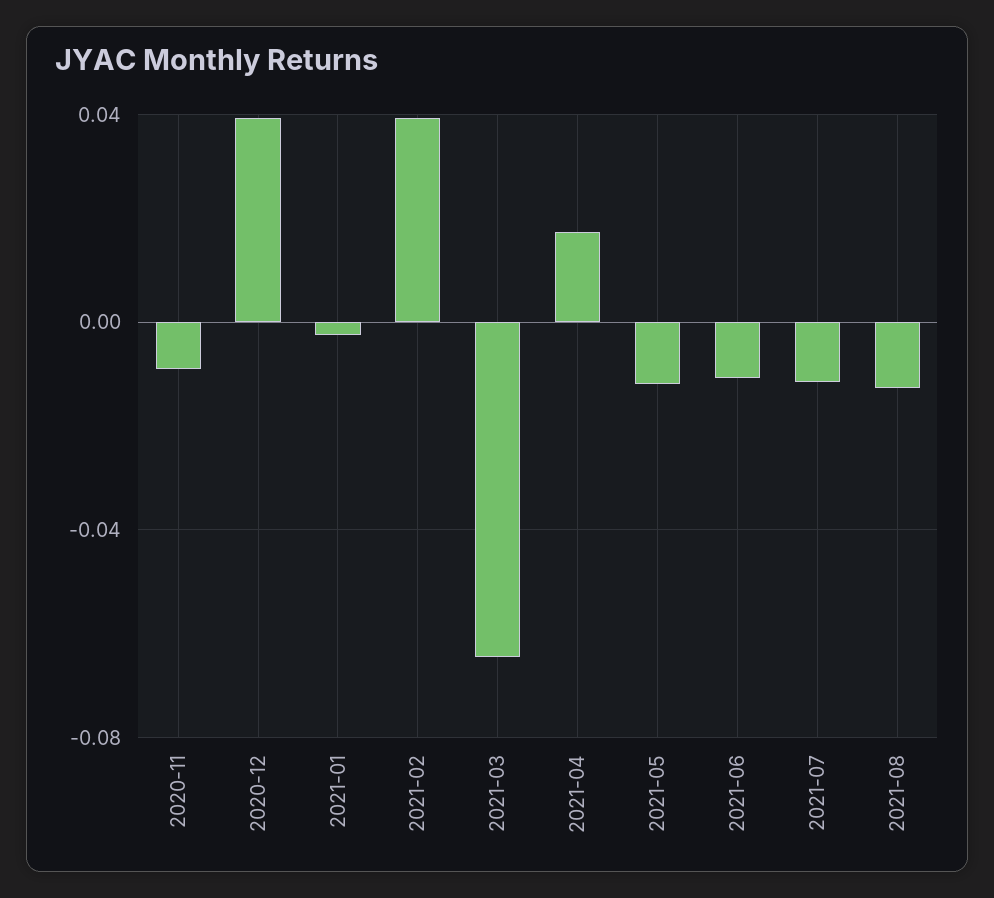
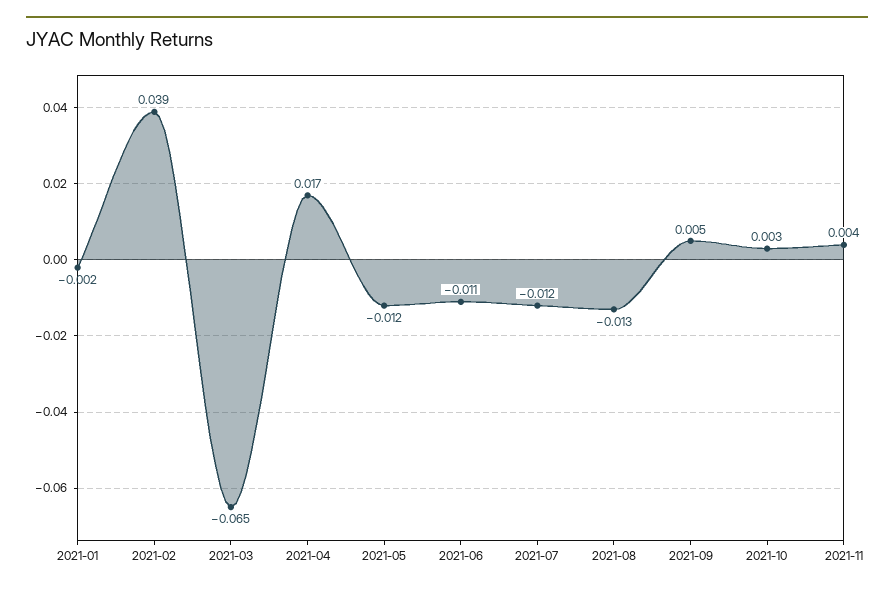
2020-11: -0.01 -> none
2020-12: 0.04 -> none
2021-09: none -> 0.005
2021-10: none -> 0.003
2021-11: none -> 0.004

